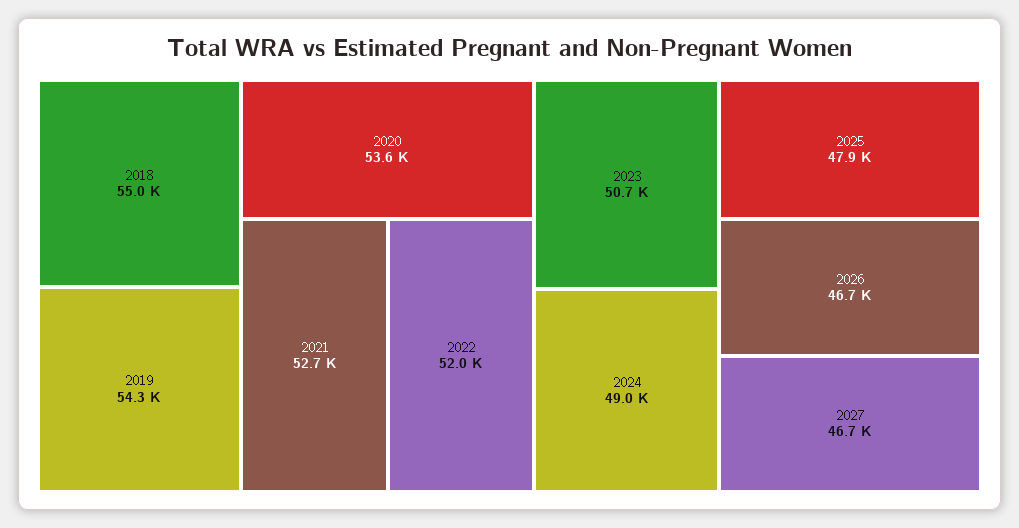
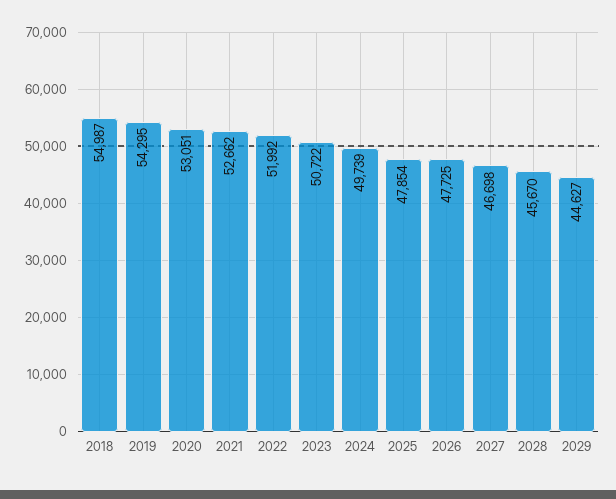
2020: 53600 -> 53051
2024: 49000 -> 49739
2026: 46700 -> 47725
2028: none -> 45670
2029: none -> 44627

